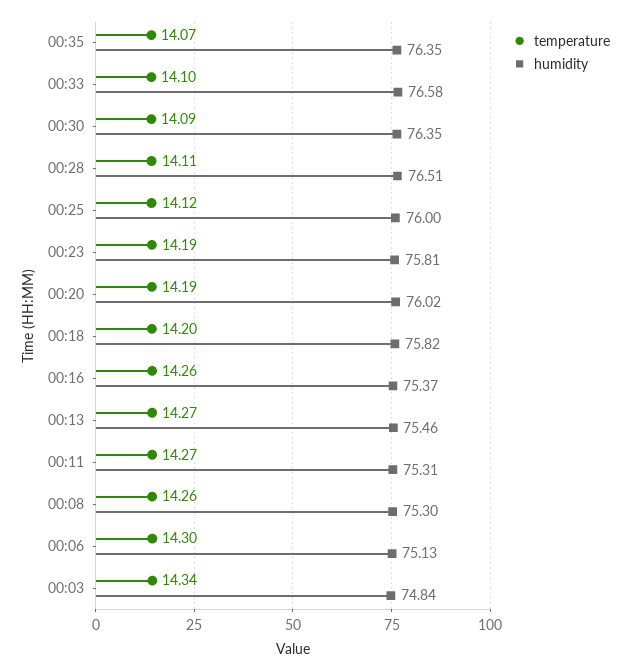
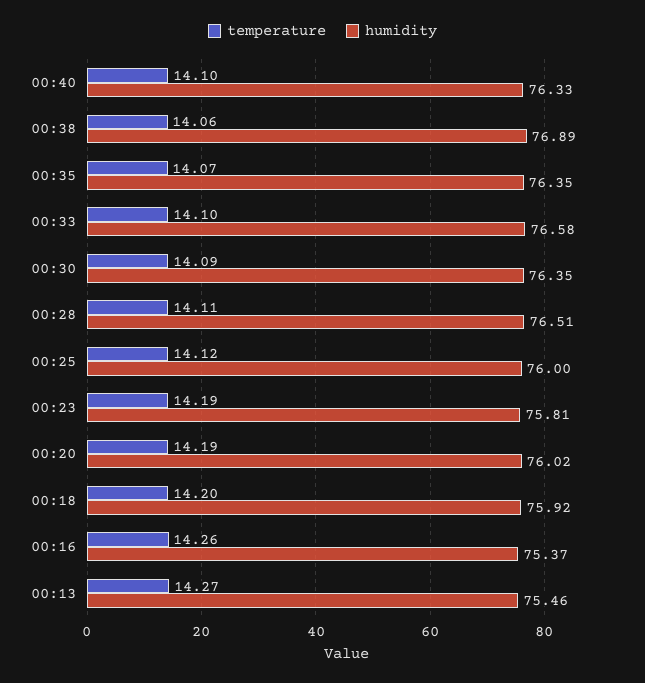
humidity, 00:18: 75.82 -> 75.92
temperature, 00:11: 14.27 -> none
humidity, 00:11: 75.31 -> none
temperature, 00:08: 14.26 -> none
humidity, 00:08: 75.3 -> none
temperature, 00:06: 14.3 -> none
humidity, 00:06: 75.13 -> none
temperature, 00:03: 14.34 -> none
humidity, 00:03: 74.84 -> none
temperature, 00:40: none -> 14.1
humidity, 00:40: none -> 76.33
temperature, 00:38: none -> 14.06
humidity, 00:38: none -> 76.89

